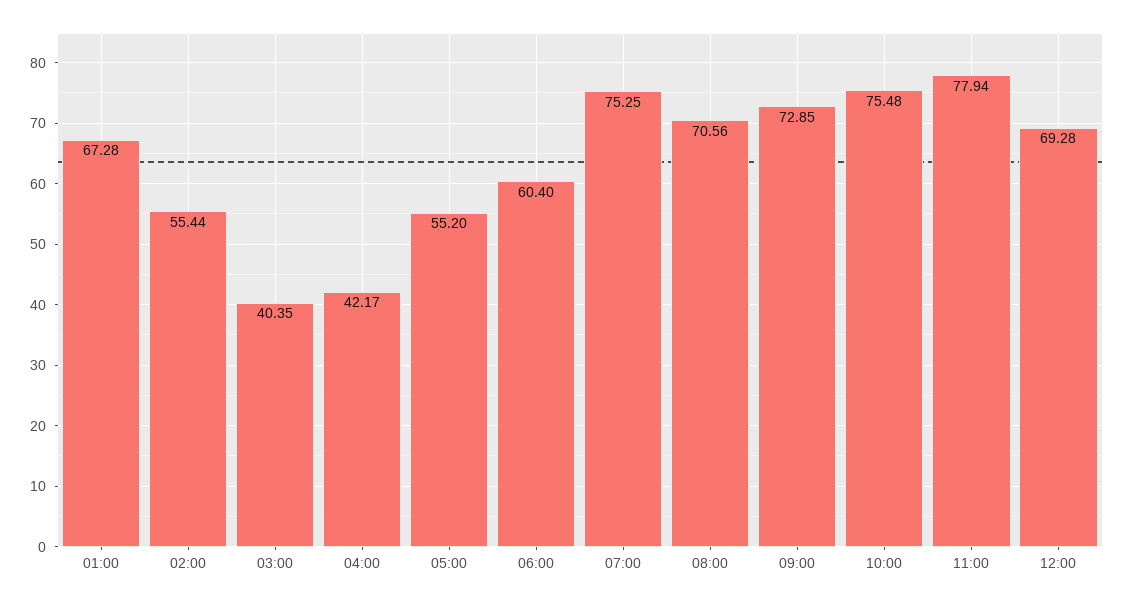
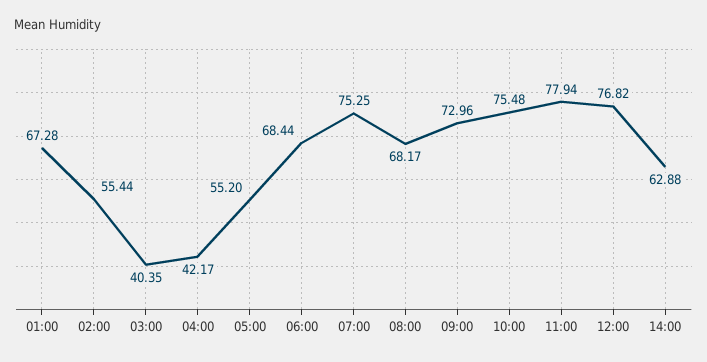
06:00: 60.4 -> 68.44
08:00: 70.56 -> 68.17
09:00: 72.85 -> 72.96
12:00: 69.28 -> 76.82
14:00: none -> 62.88

